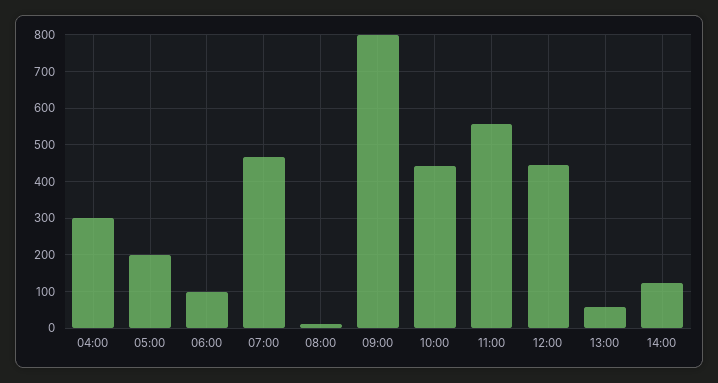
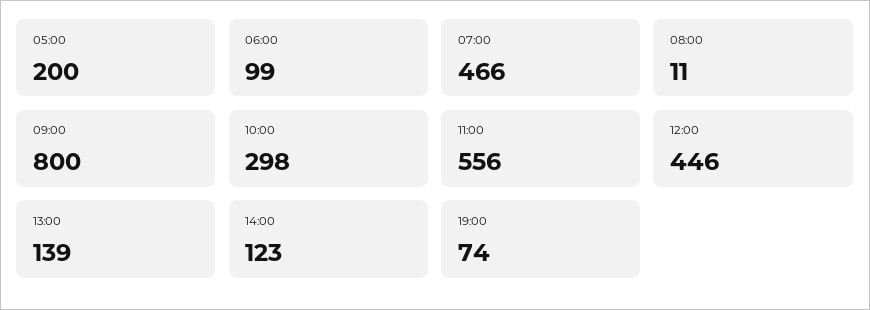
04:00: 300 -> none
10:00: 440 -> 298
13:00: 60 -> 139
19:00: none -> 74

